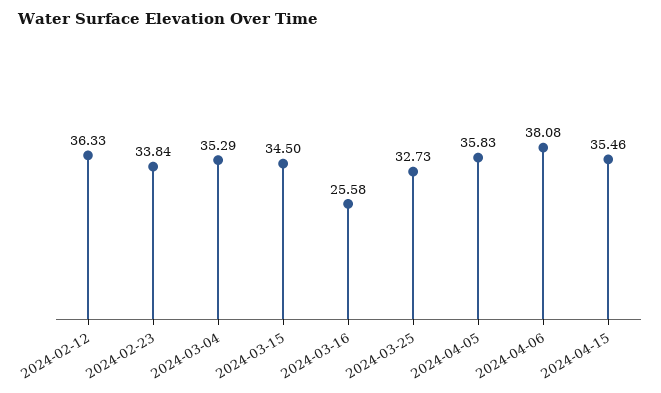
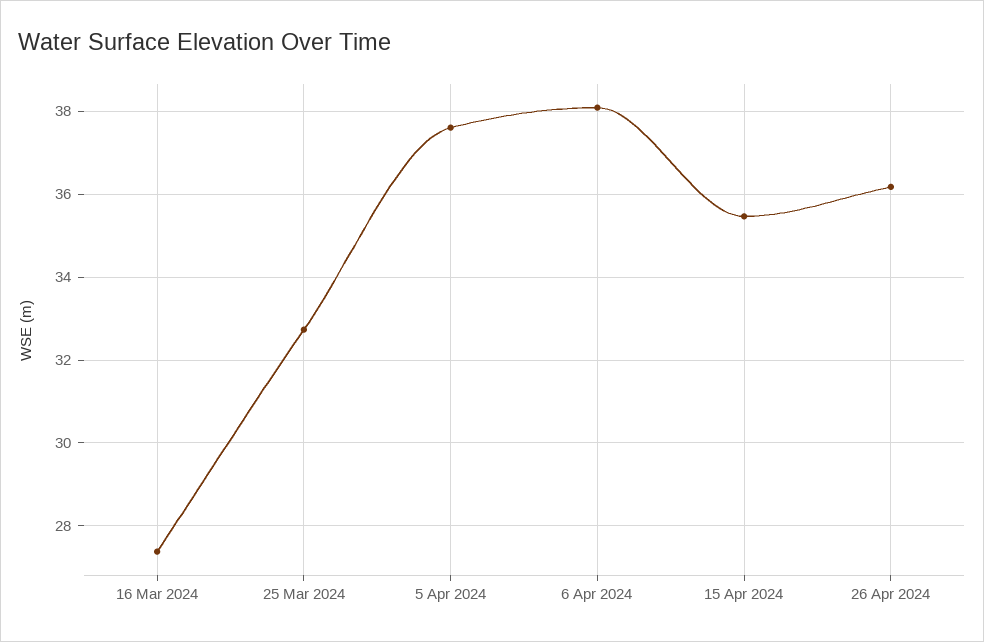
2024-02-12: 36.33 -> none
2024-02-23: 33.84 -> none
2024-03-04: 35.29 -> none
2024-03-15: 34.5 -> none
2024-03-16: 25.58 -> 27.4
2024-04-05: 35.83 -> 37.6
26 Apr 2024: none -> 36.2

